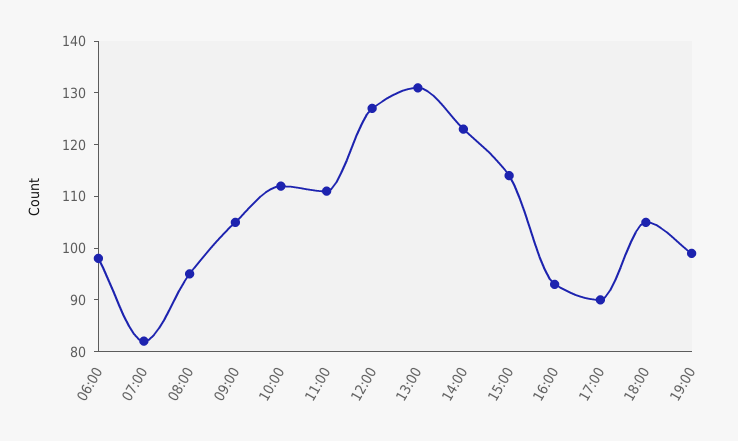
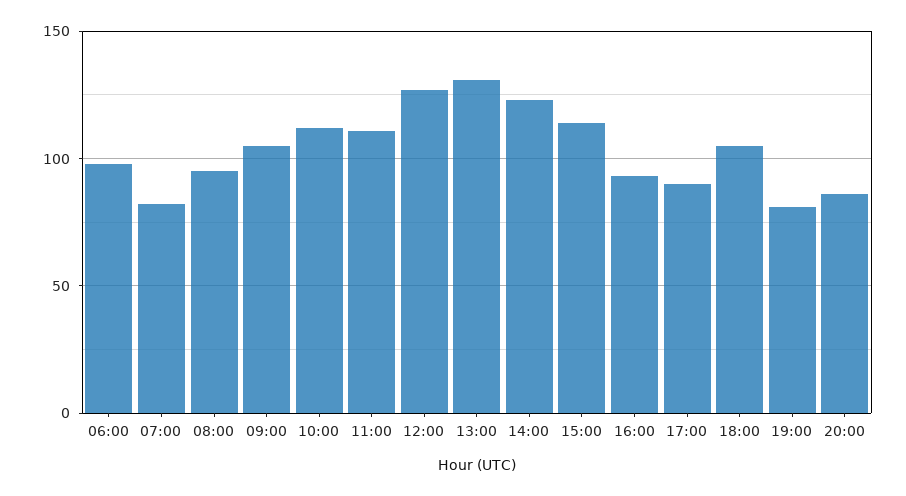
19:00: 100 -> 80
20:00: none -> 85

